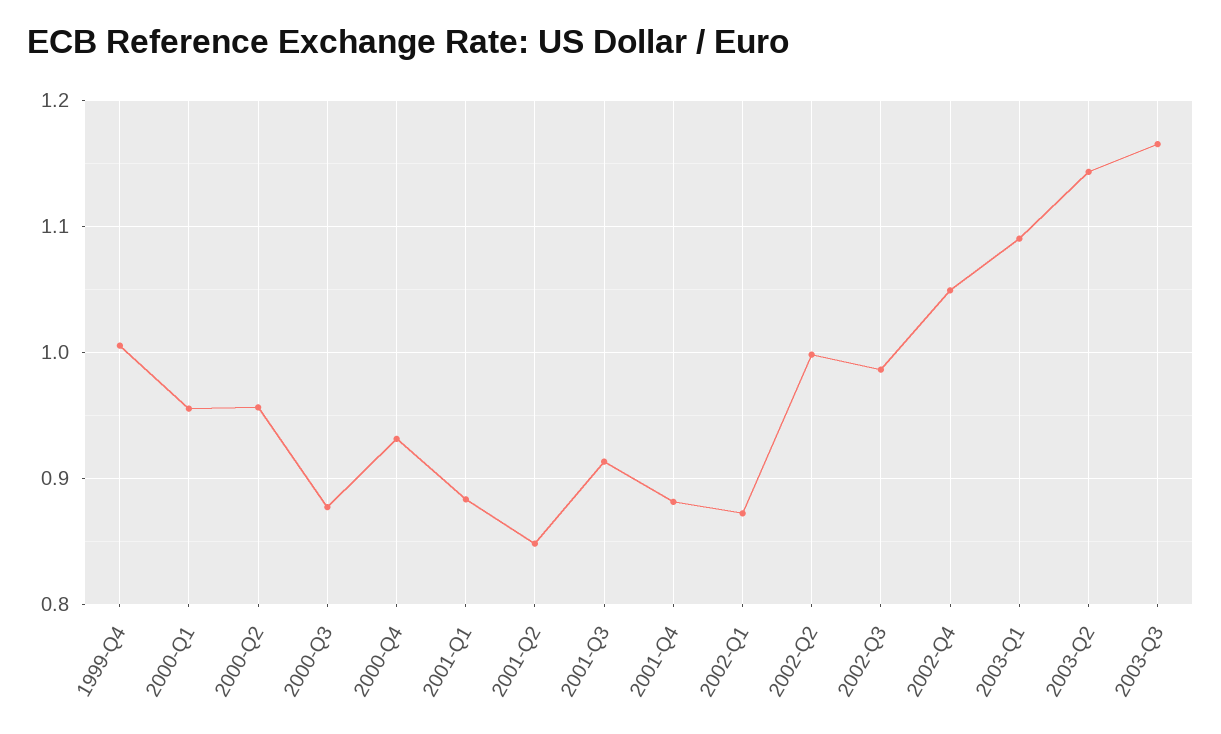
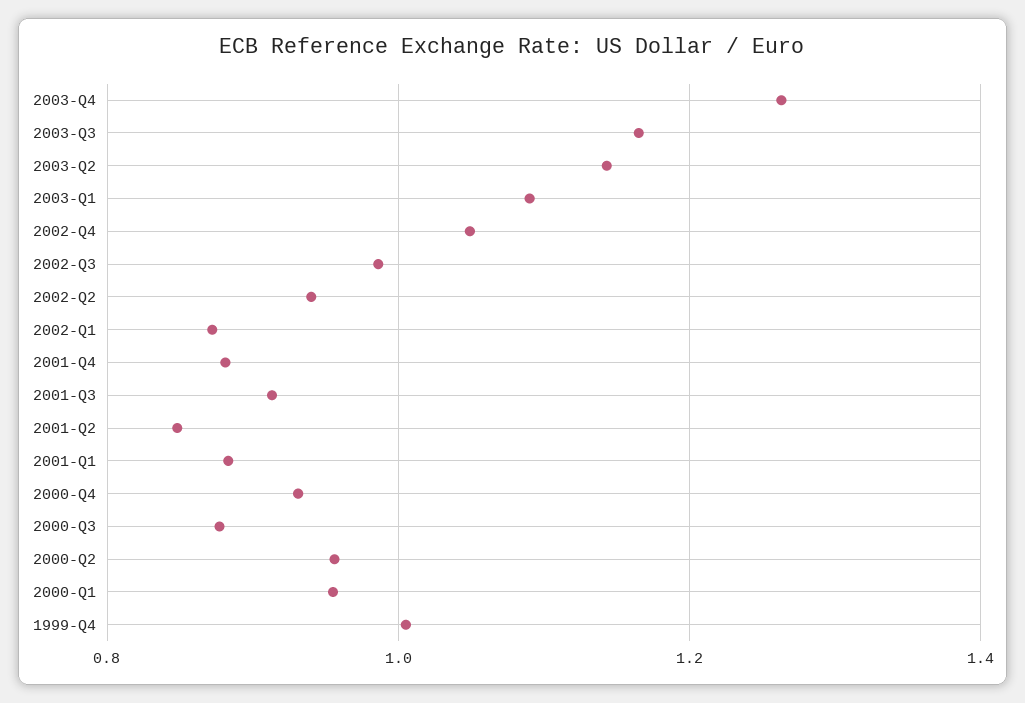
2002-Q2: 1 -> 0.94
2003-Q4: none -> 1.26

